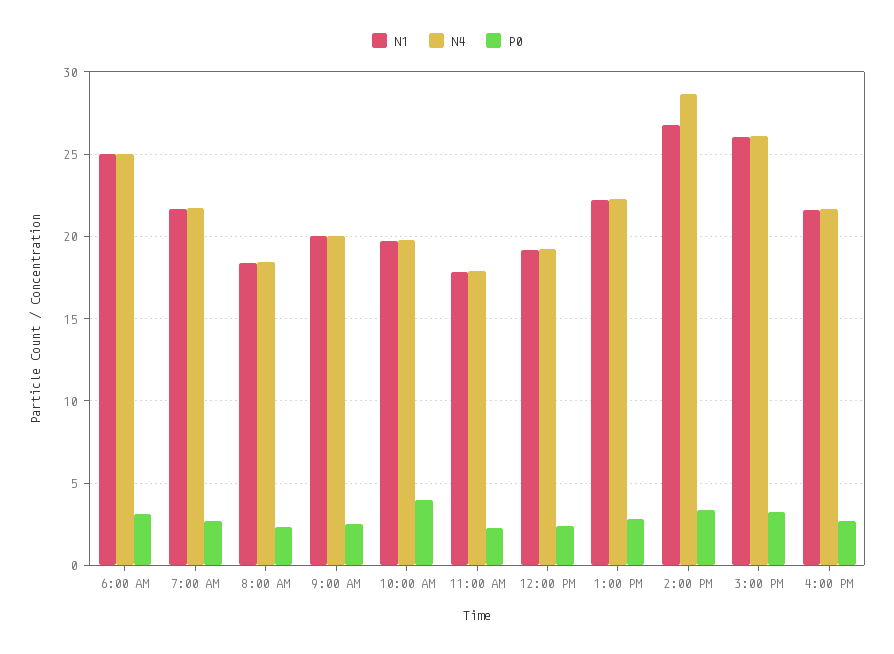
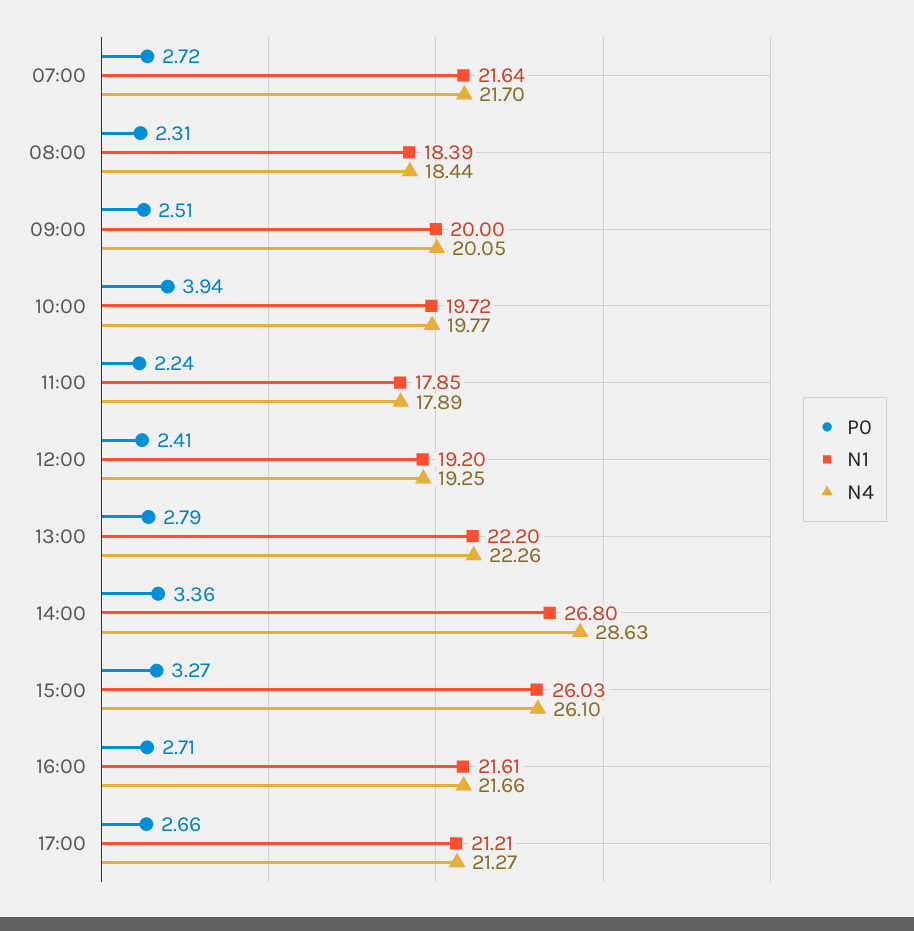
N1, 6:00 AM: 25 -> none
N4, 6:00 AM: 25 -> none
P0, 6:00 AM: 3 -> none
P0, 17:00: none -> 2.66
N1, 17:00: none -> 21.21
N4, 17:00: none -> 21.27

